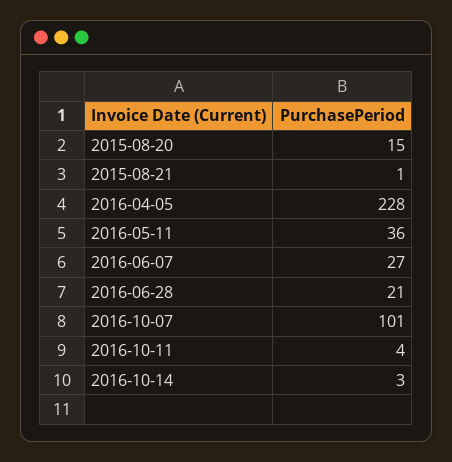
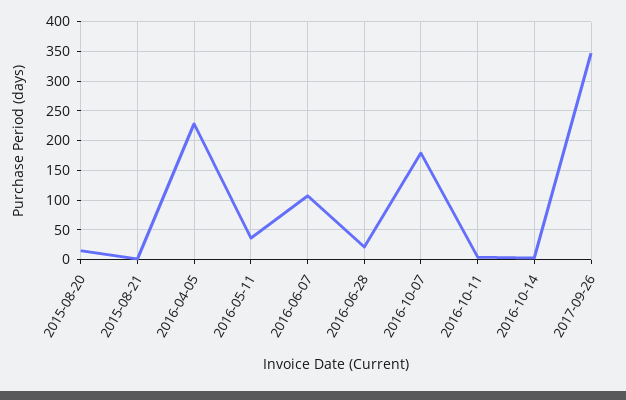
2016-06-07: 27 -> 100
2016-10-07: 101 -> 175
2017-09-26: none -> 350

